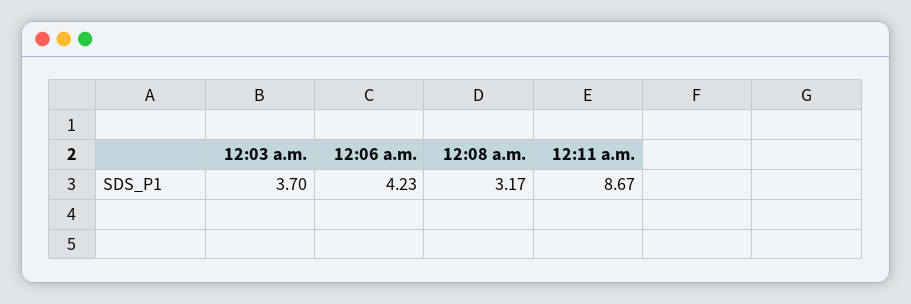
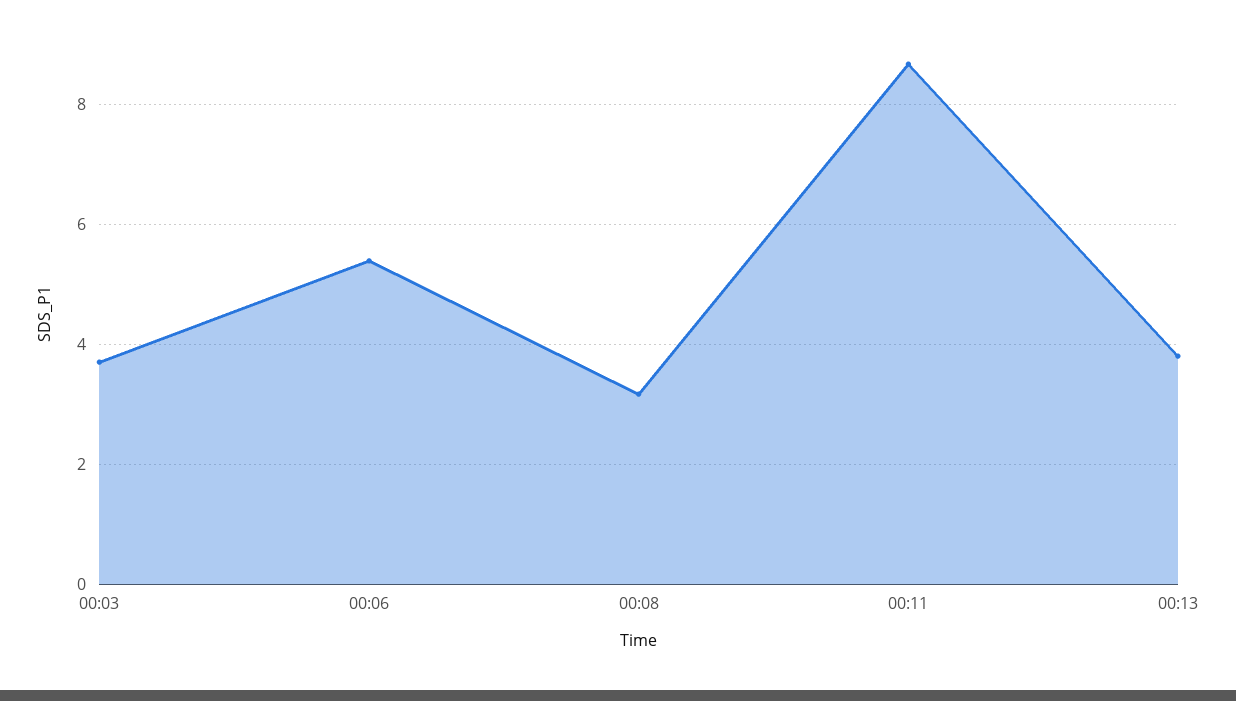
12:06 a.m.: 4.23 -> 5.4
00:13: none -> 3.8

